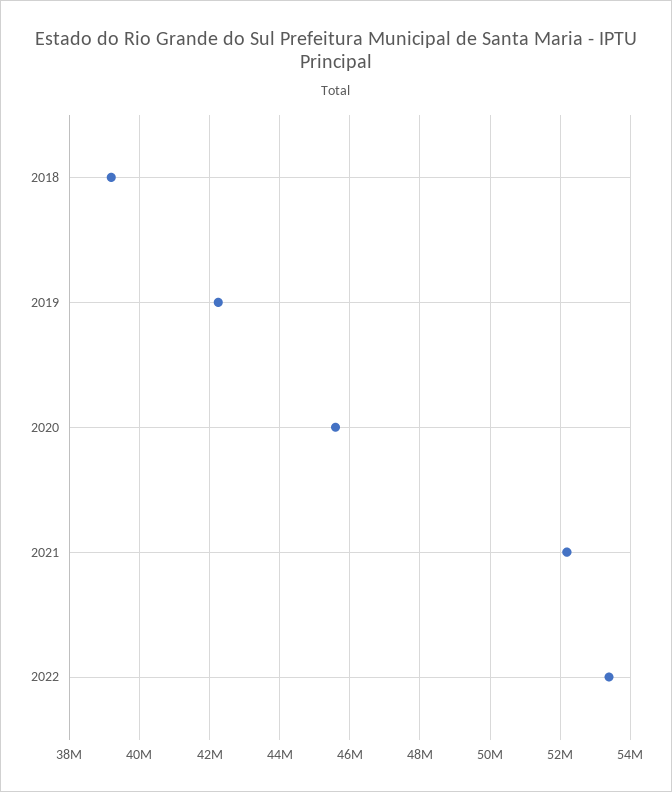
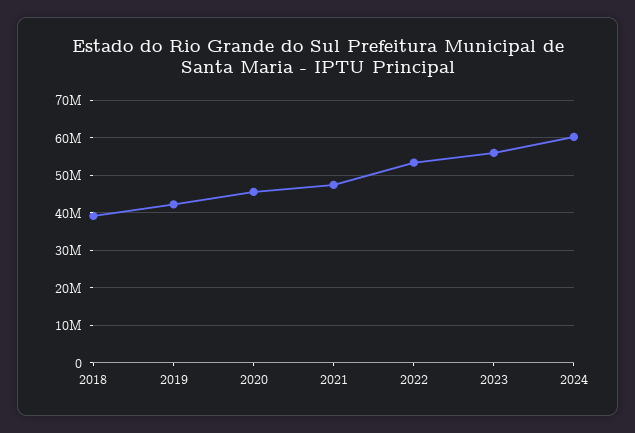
2021: 52200000 -> 48000000
2023: none -> 56000000
2024: none -> 60000000

